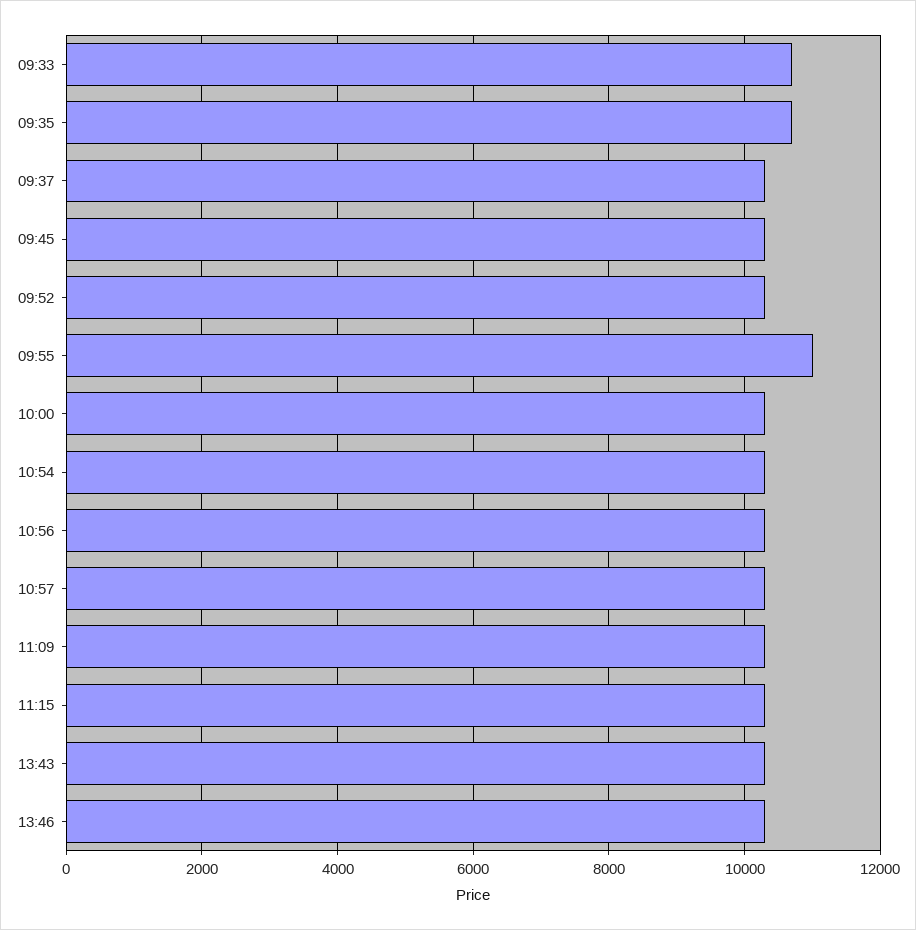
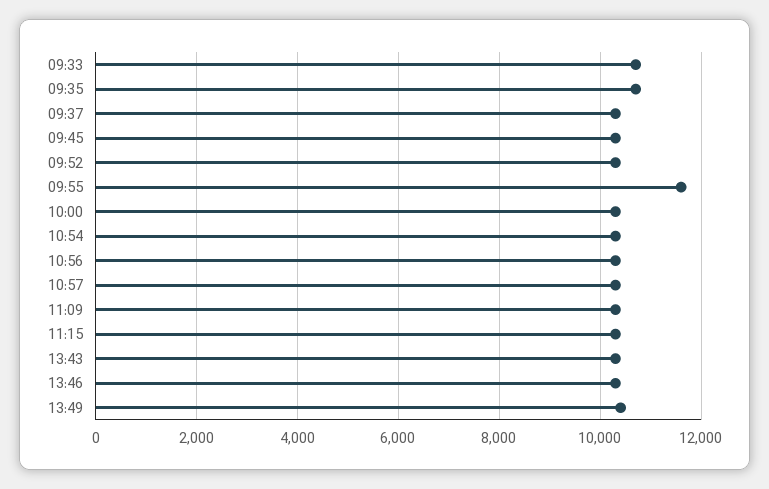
09:55: 11000 -> 11600
13:49: none -> 10400

